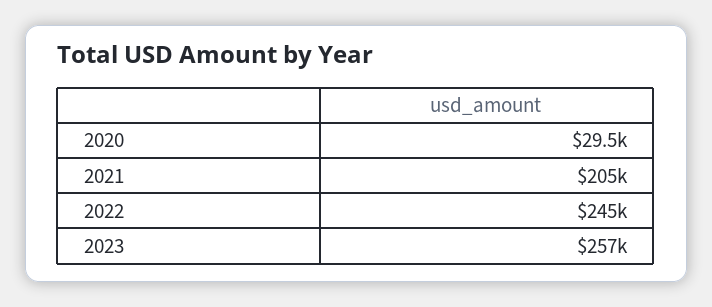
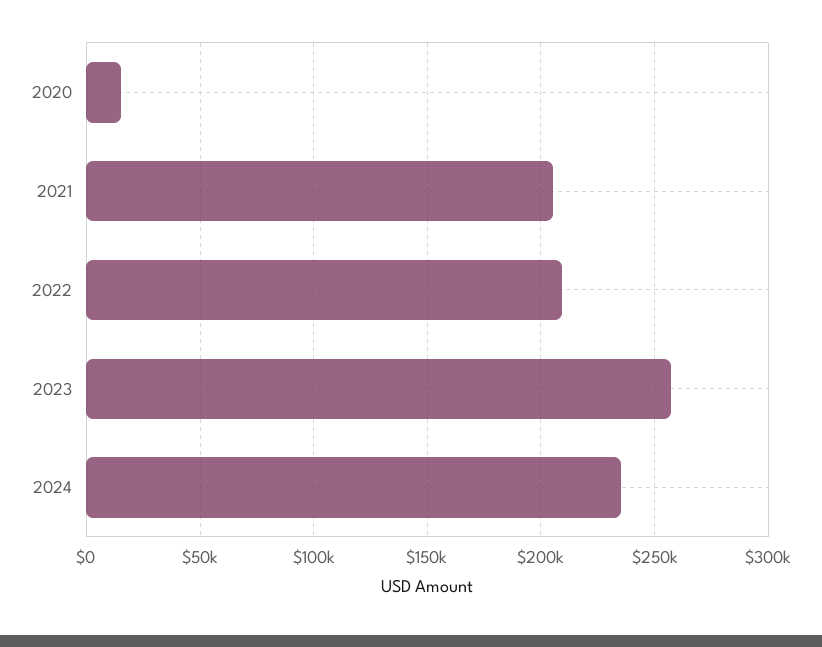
2020: 29500 -> 15000
2022: 245000 -> 210000
2024: none -> 235000

